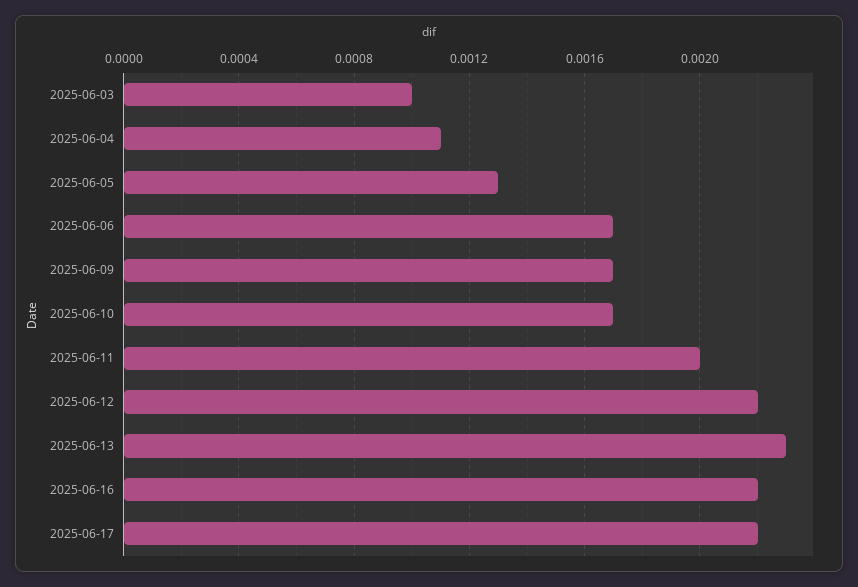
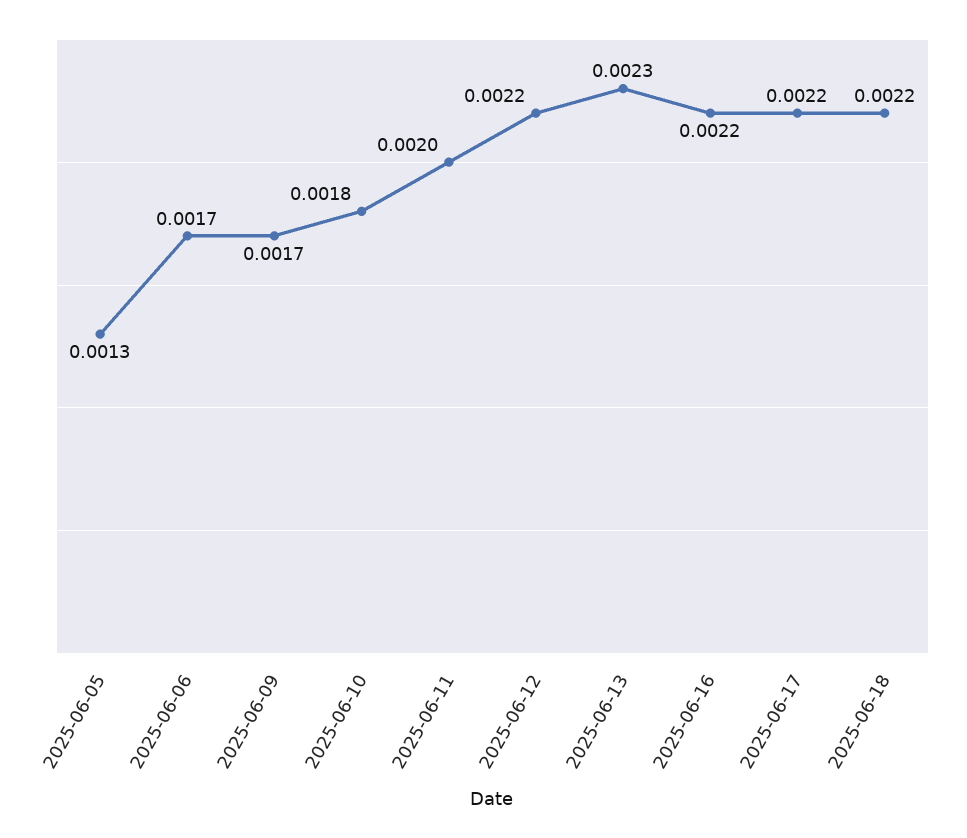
2025-06-03: 0.001 -> none
2025-06-04: 0.0011 -> none
2025-06-10: 0.0017 -> 0.0018
2025-06-18: none -> 0.0022

